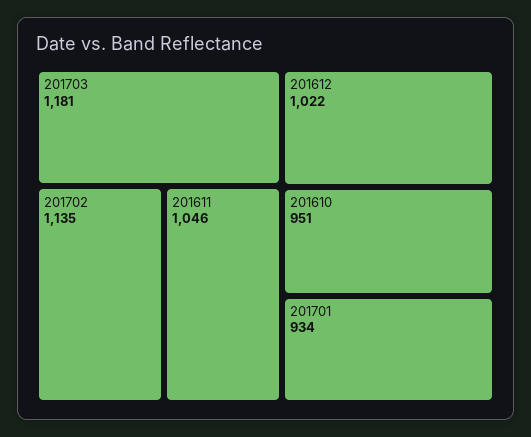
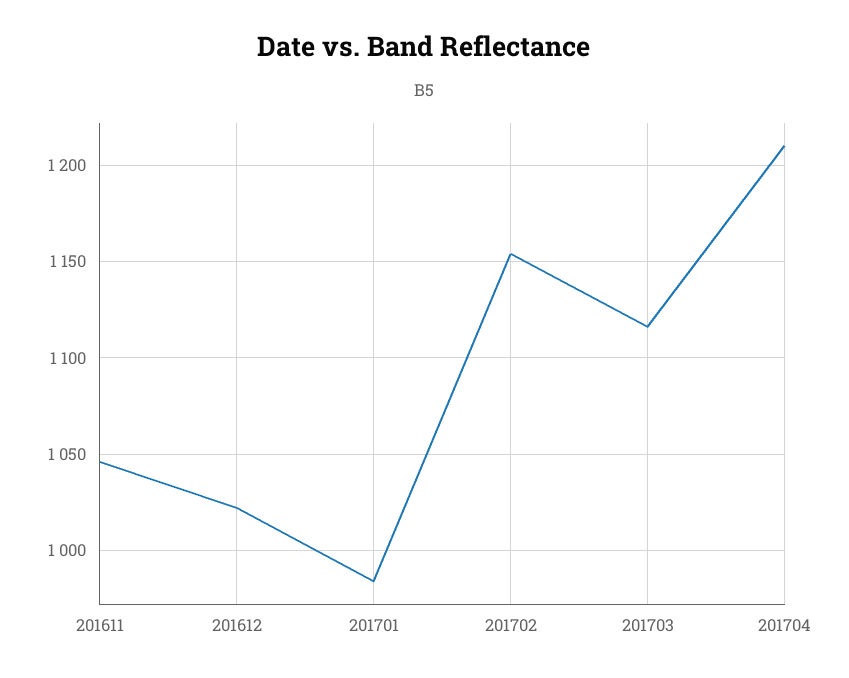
201703: 1181 -> 1115
201702: 1135 -> 1155
201610: 951 -> none
201701: 934 -> 985
201704: none -> 1210

